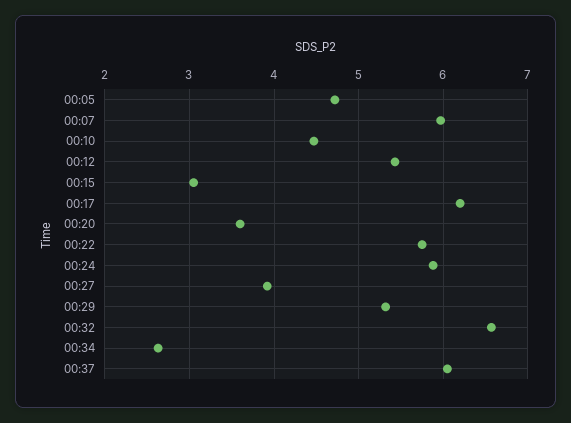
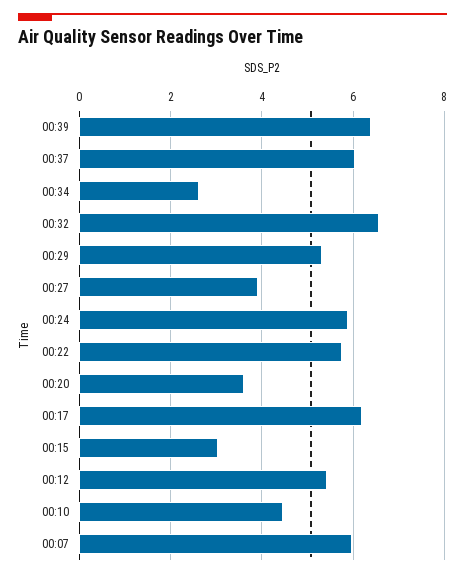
00:05: 4.7 -> none
00:39: none -> 6.4

